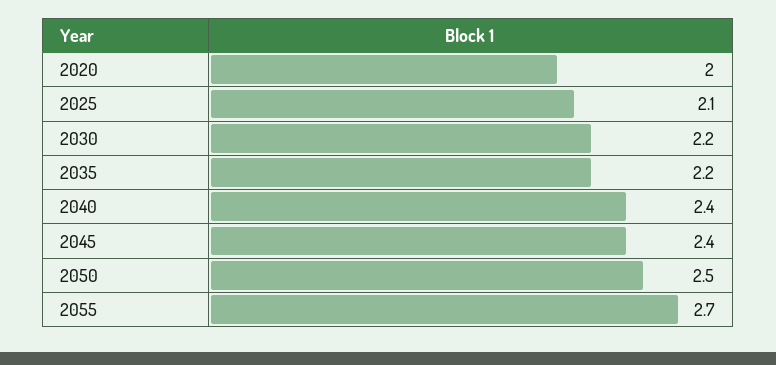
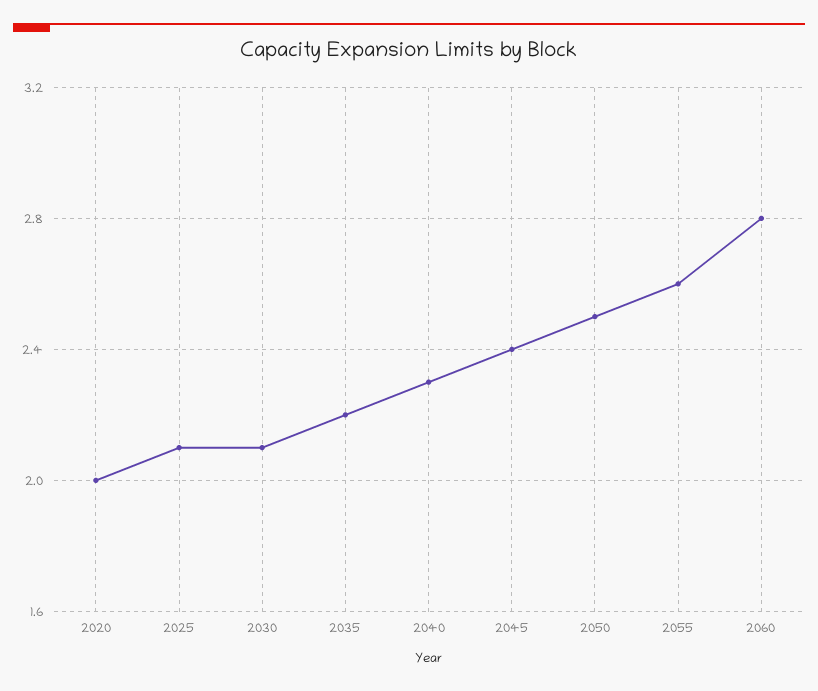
2030: 2.2 -> 2.1
2040: 2.4 -> 2.3
2055: 2.7 -> 2.6
2060: none -> 2.8

